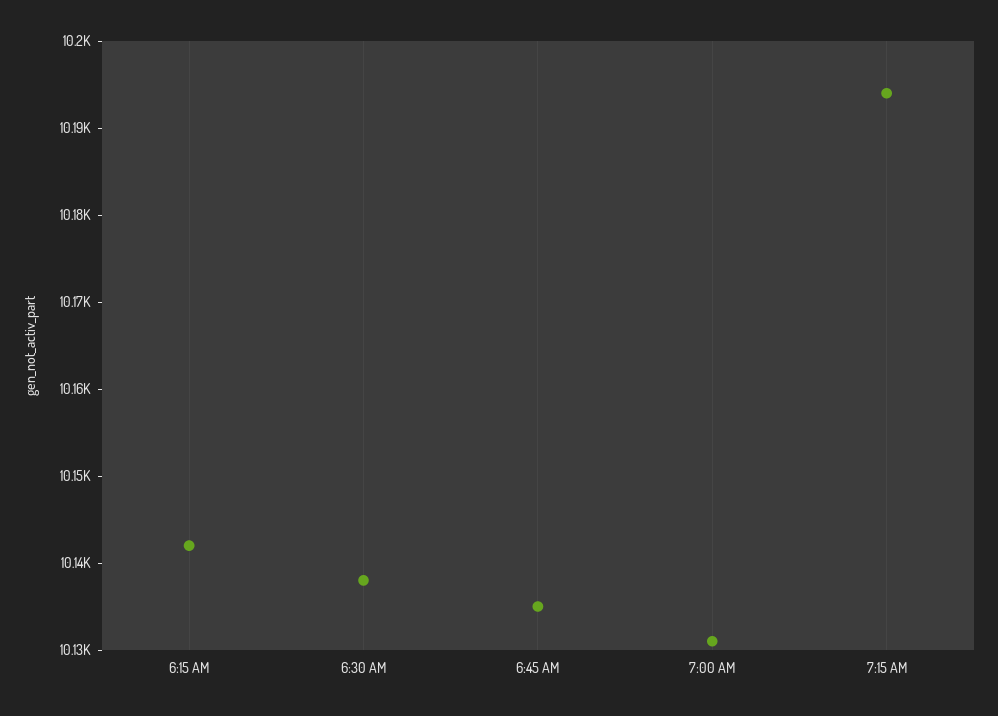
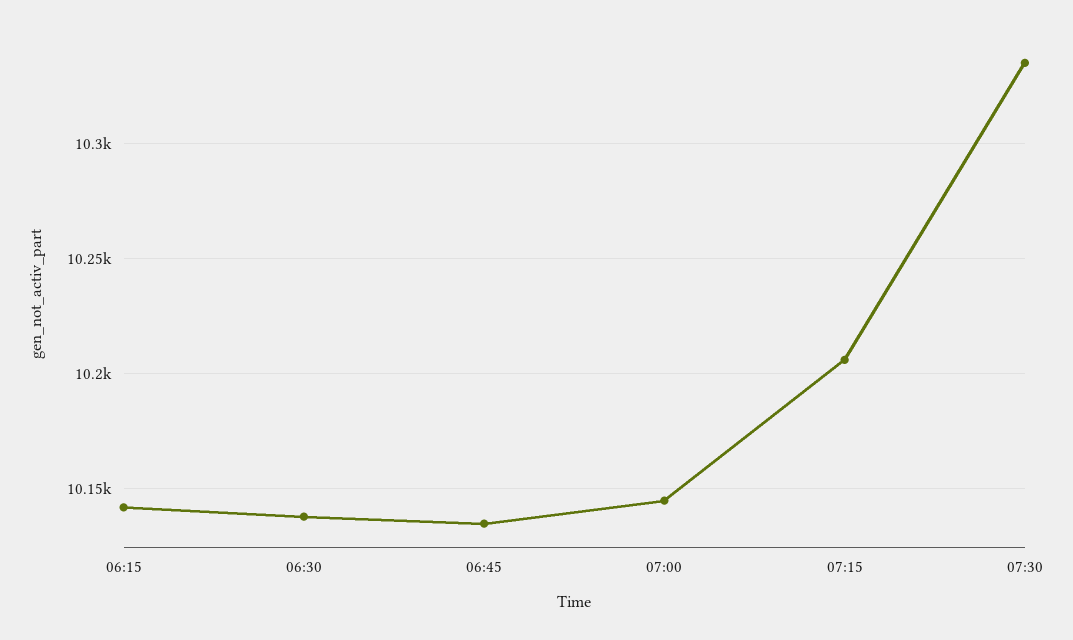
7:00 AM: 10131 -> 10145
7:15 AM: 10194 -> 10205
07:30: none -> 10335

